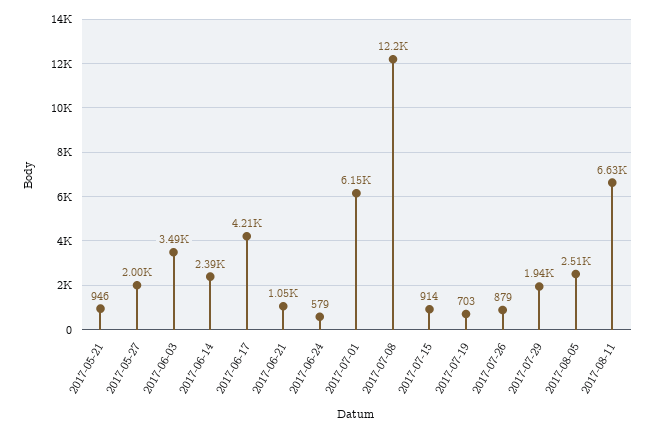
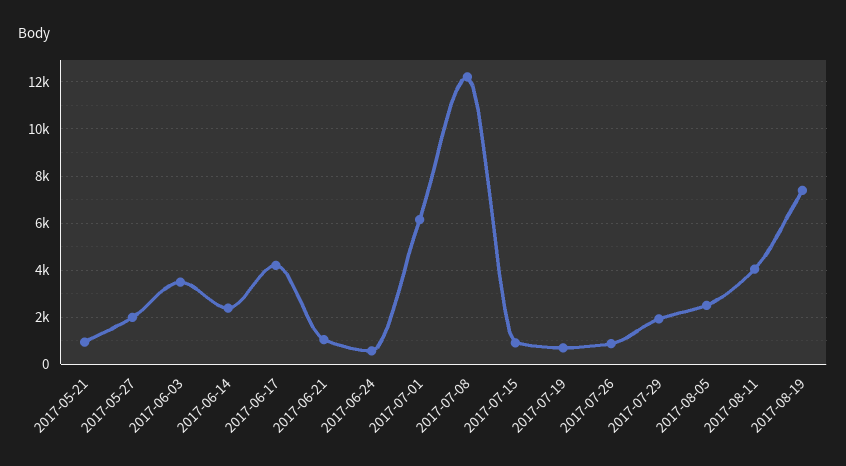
2017-08-11: 6630 -> 4000
2017-08-19: none -> 7500

